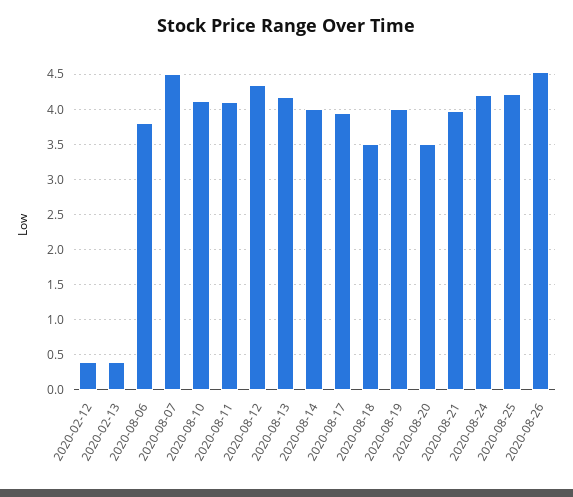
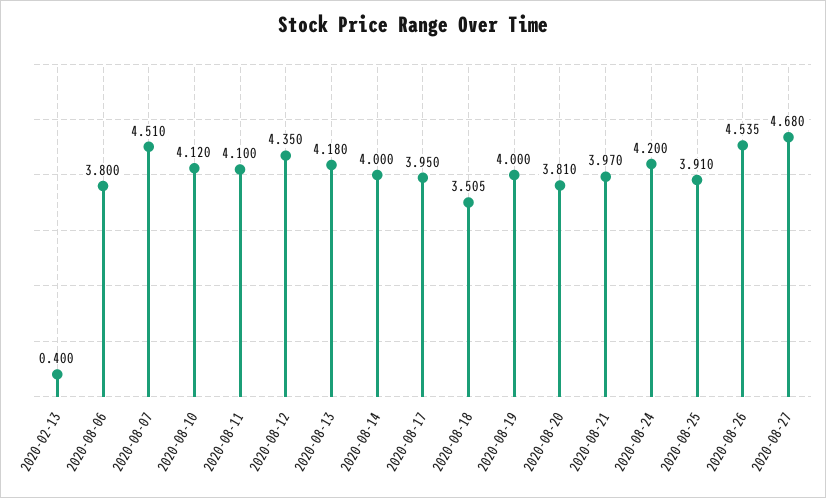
2020-02-12: 0.4 -> none
2020-08-20: 3.5 -> 3.81
2020-08-25: 4.2 -> 3.91
2020-08-27: none -> 4.68

